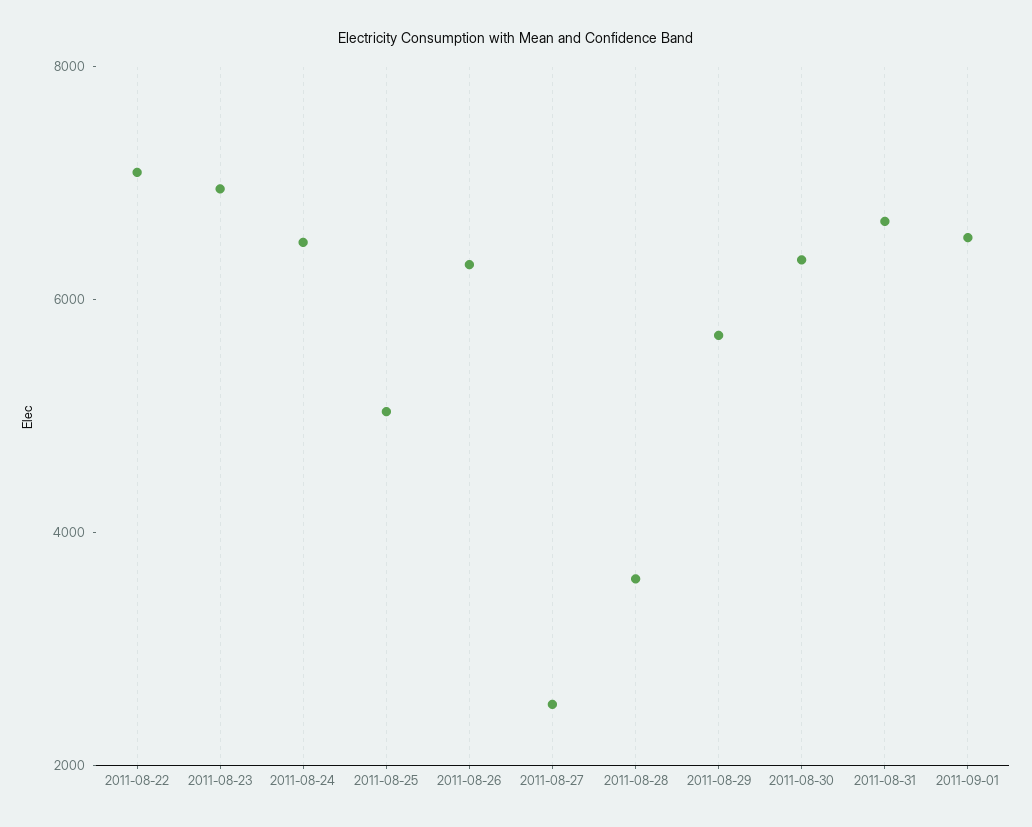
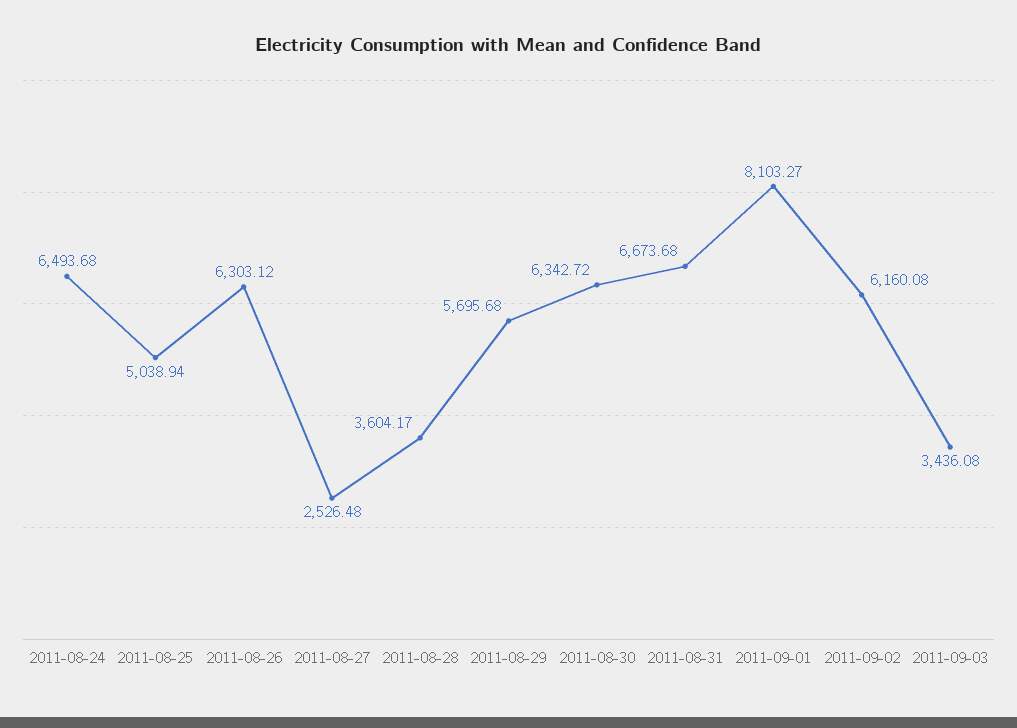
2011-08-22: 7000 -> none
2011-08-23: 7000 -> none
2011-09-01: 6500 -> 8103.27
2011-09-02: none -> 6160.08
2011-09-03: none -> 3436.08

